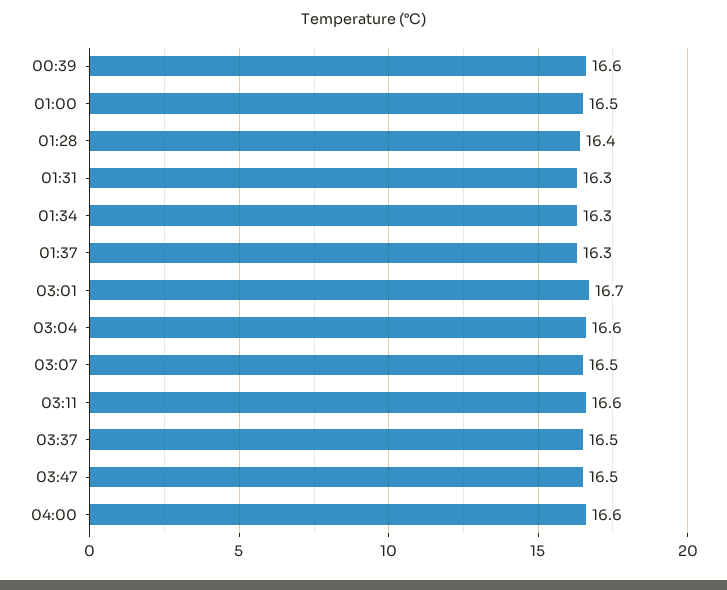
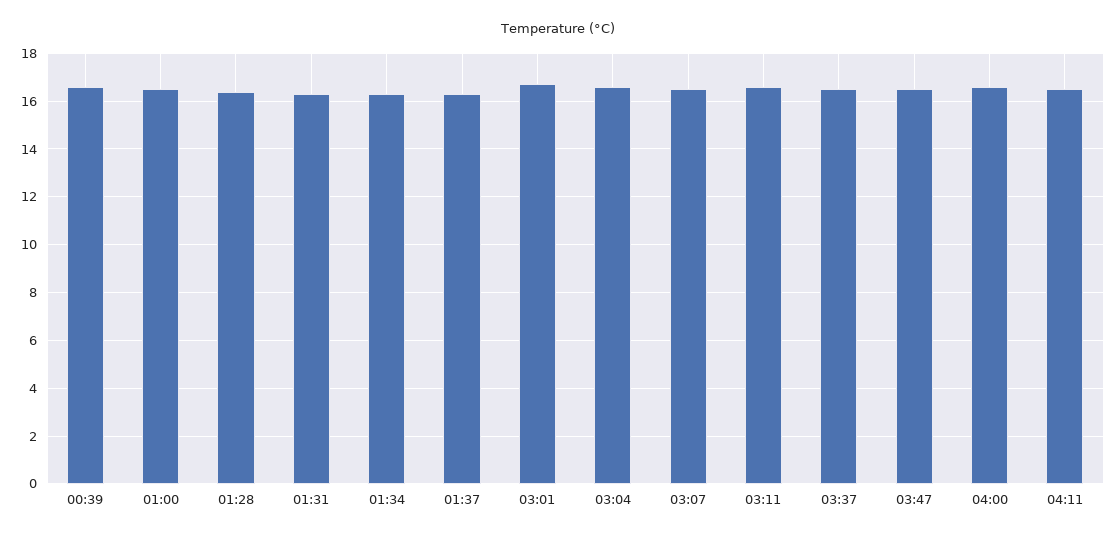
04:11: none -> 16.5

